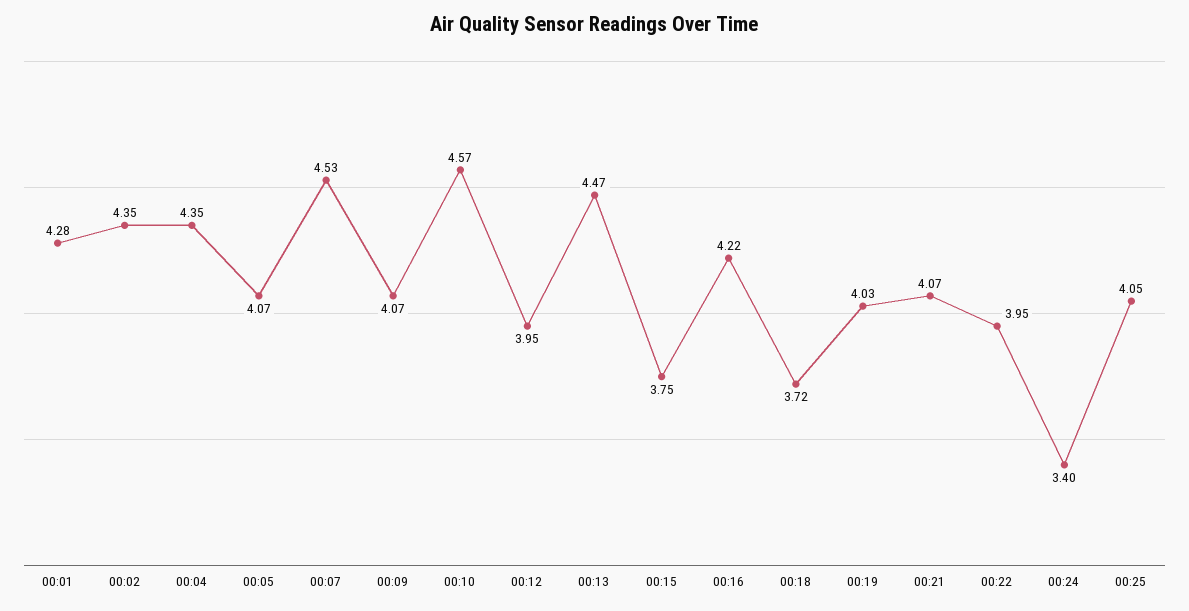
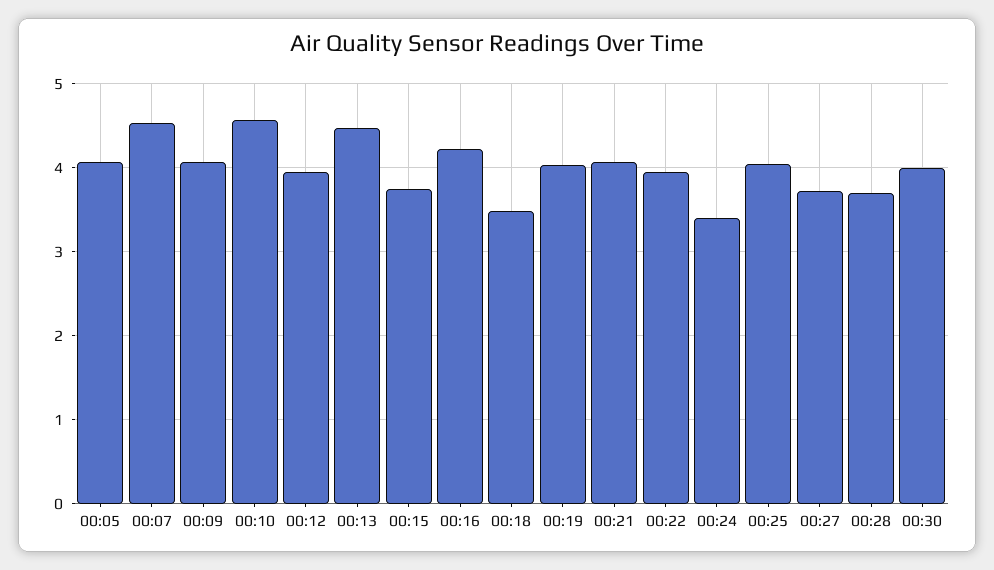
00:01: 4.28 -> none
00:02: 4.35 -> none
00:04: 4.35 -> none
00:18: 3.72 -> 3.5
00:27: none -> 3.7
00:28: none -> 3.7
00:30: none -> 4

